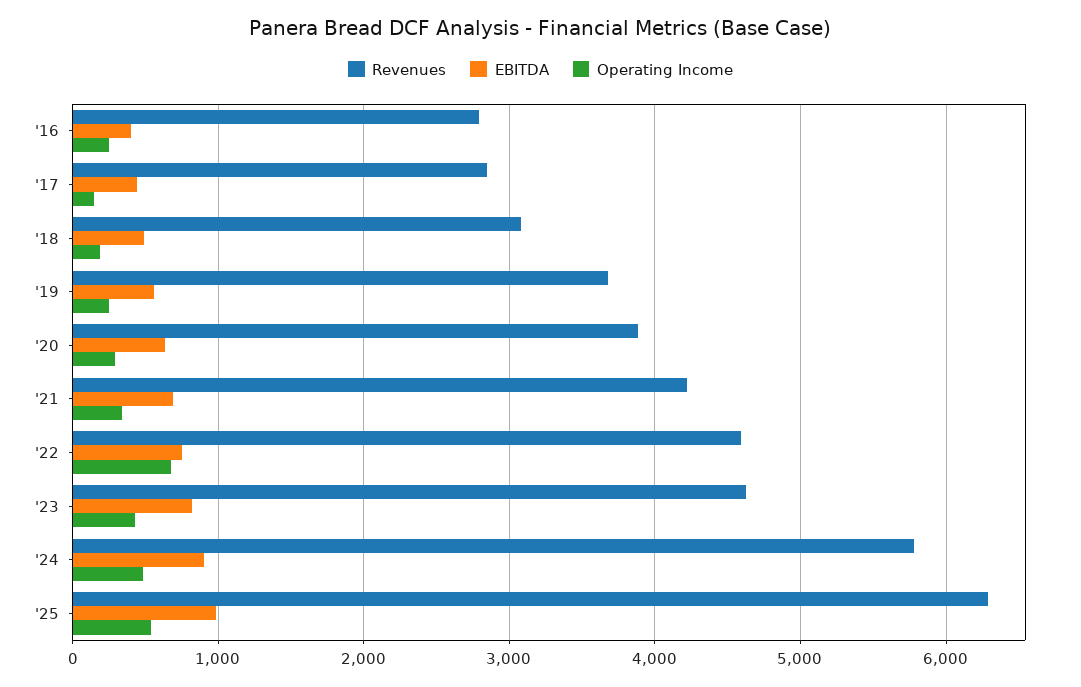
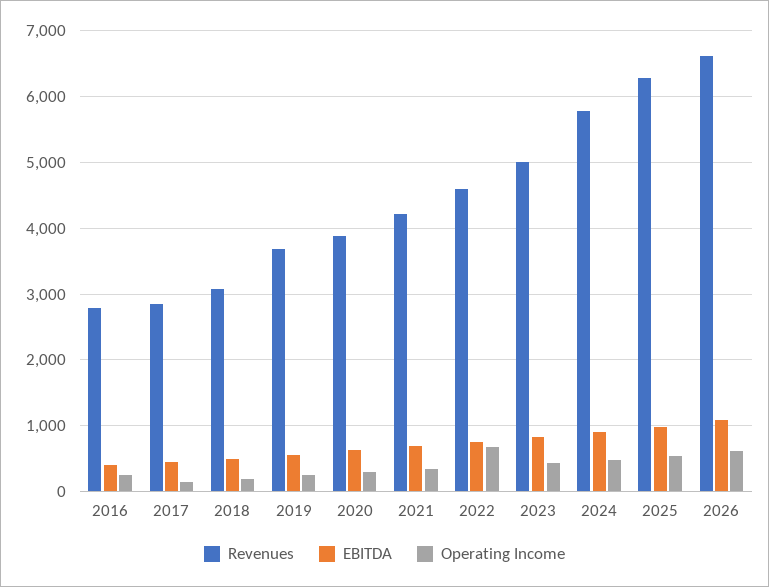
Revenues, '23: 4600 -> 5000
Revenues, 2026: none -> 6600
EBITDA, 2026: none -> 1100
Operating Income, 2026: none -> 600

